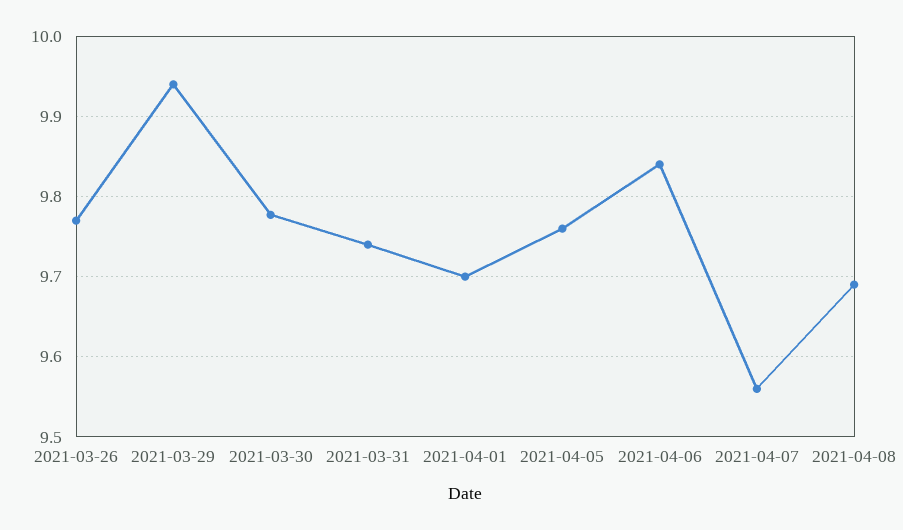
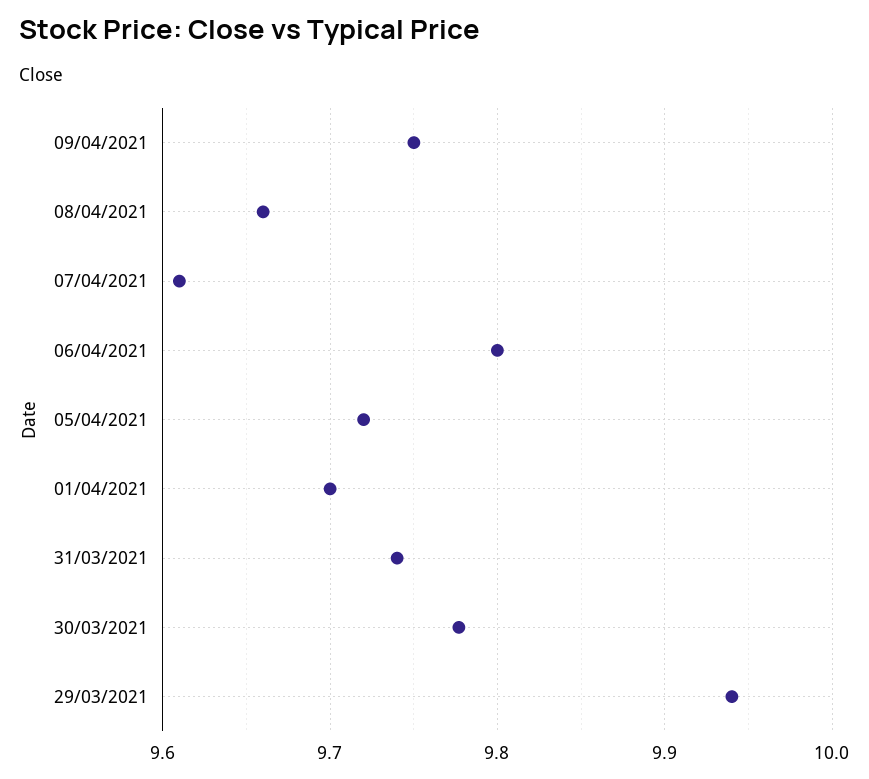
2021-03-26: 9.77 -> none
2021-04-05: 9.76 -> 9.72
2021-04-06: 9.84 -> 9.8
2021-04-07: 9.56 -> 9.61
2021-04-08: 9.69 -> 9.66
09/04/2021: none -> 9.75

